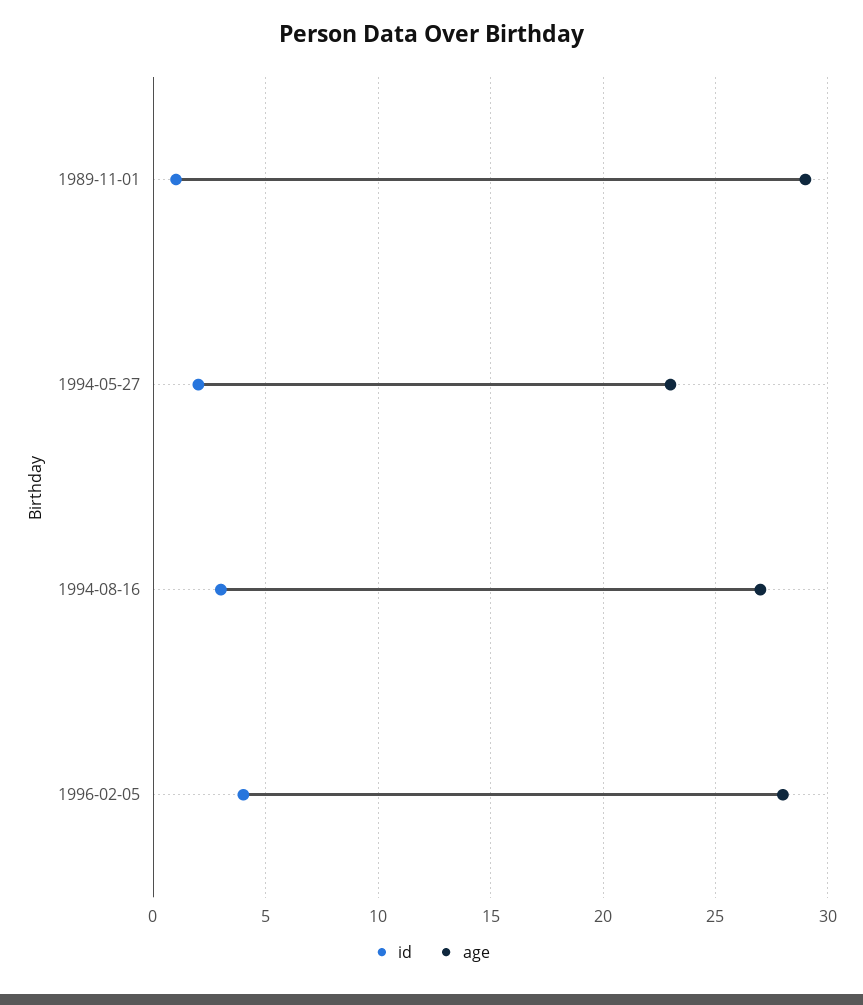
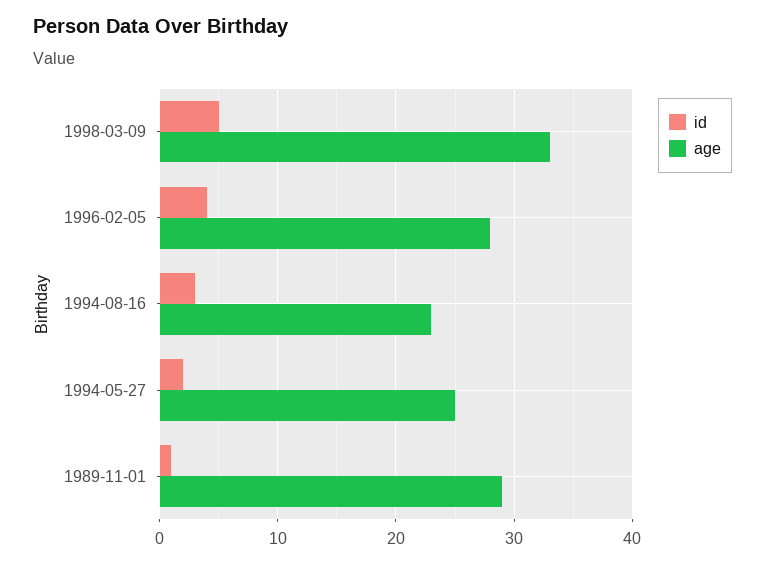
age, 1994-05-27: 23 -> 25
age, 1994-08-16: 27 -> 23
id, 1998-03-09: none -> 5
age, 1998-03-09: none -> 33

